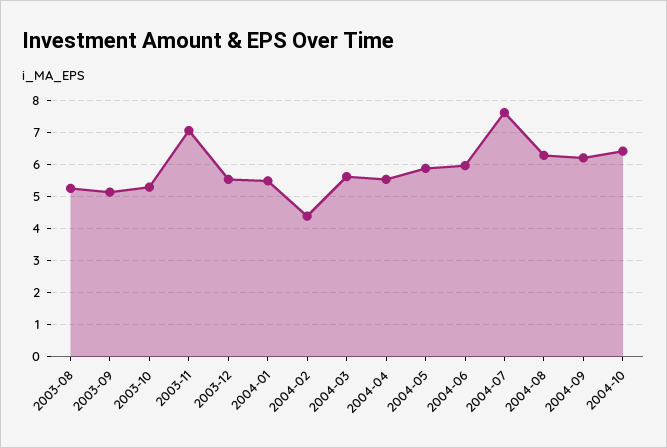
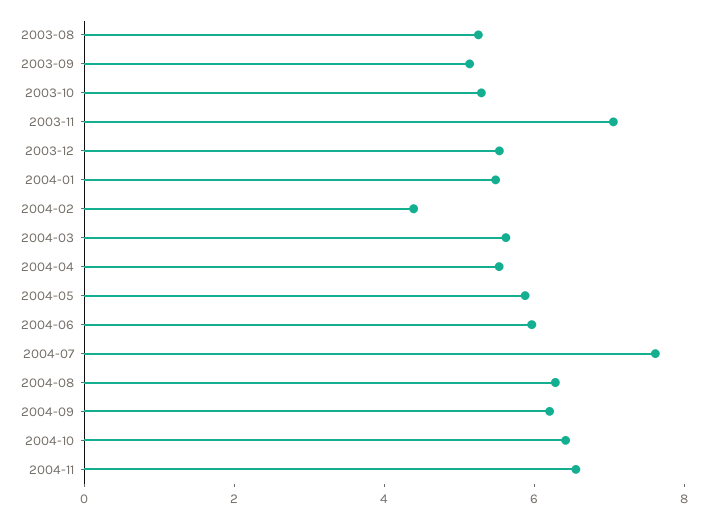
2004-11: none -> 6.5

